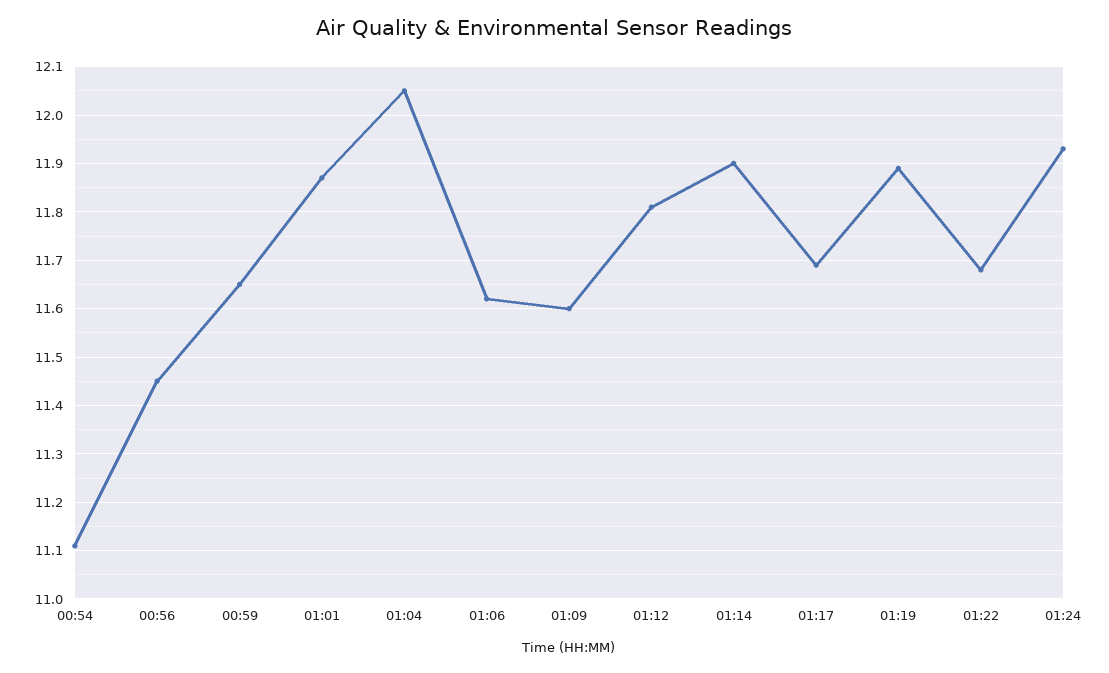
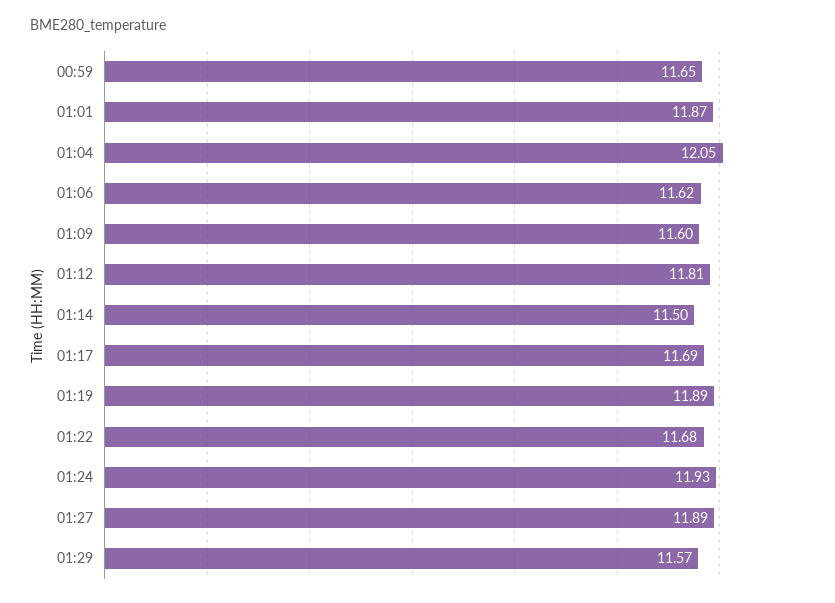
00:54: 11.1 -> none
00:56: 11.45 -> none
01:14: 11.9 -> 11.5
01:27: none -> 11.89
01:29: none -> 11.57

